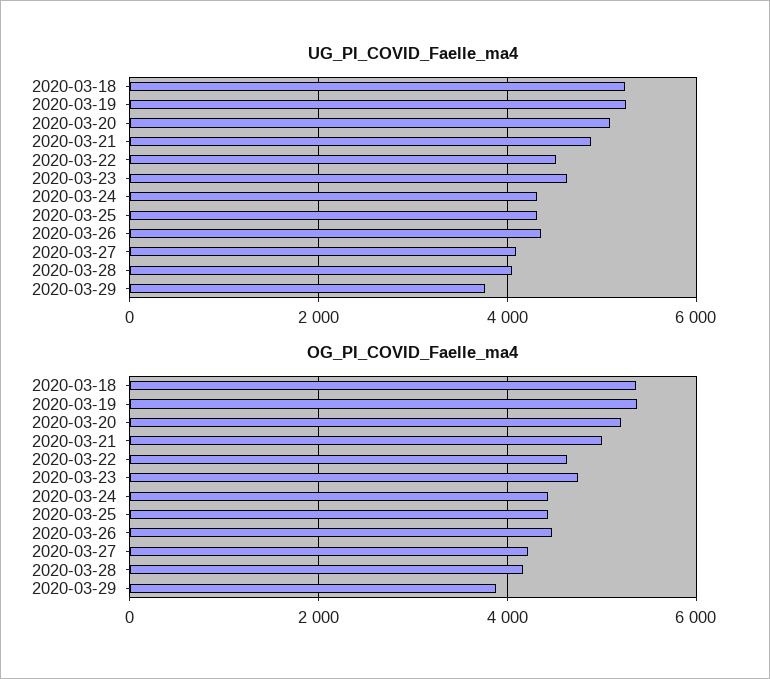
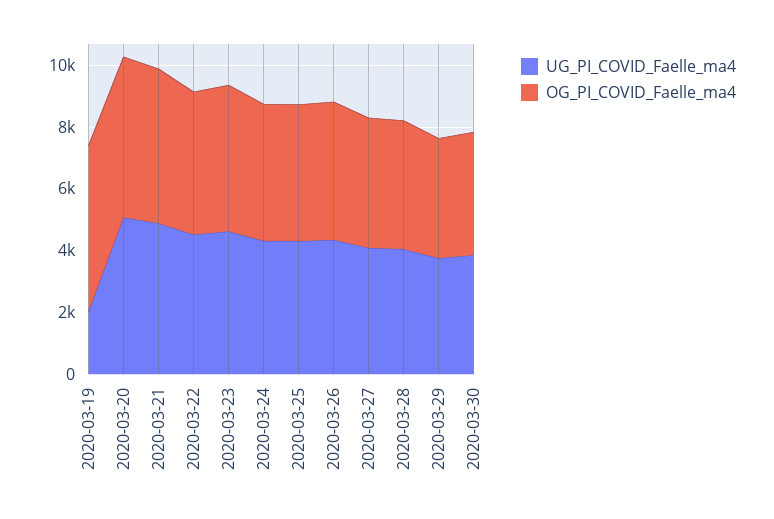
UG_PI_COVID_Faelle_ma4, 2020-03-18: 5200 -> none
UG_PI_COVID_Faelle_ma4, 2020-03-19: 5200 -> 2000
OG_PI_COVID_Faelle_ma4, 2020-03-18: 5400 -> none
UG_PI_COVID_Faelle_ma4, 2020-03-30: none -> 4000
OG_PI_COVID_Faelle_ma4, 2020-03-30: none -> 4000

